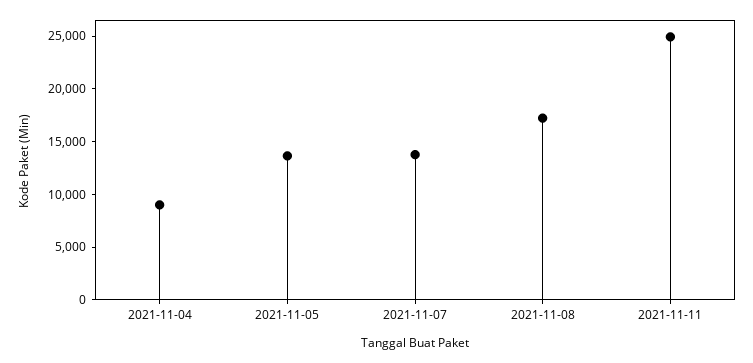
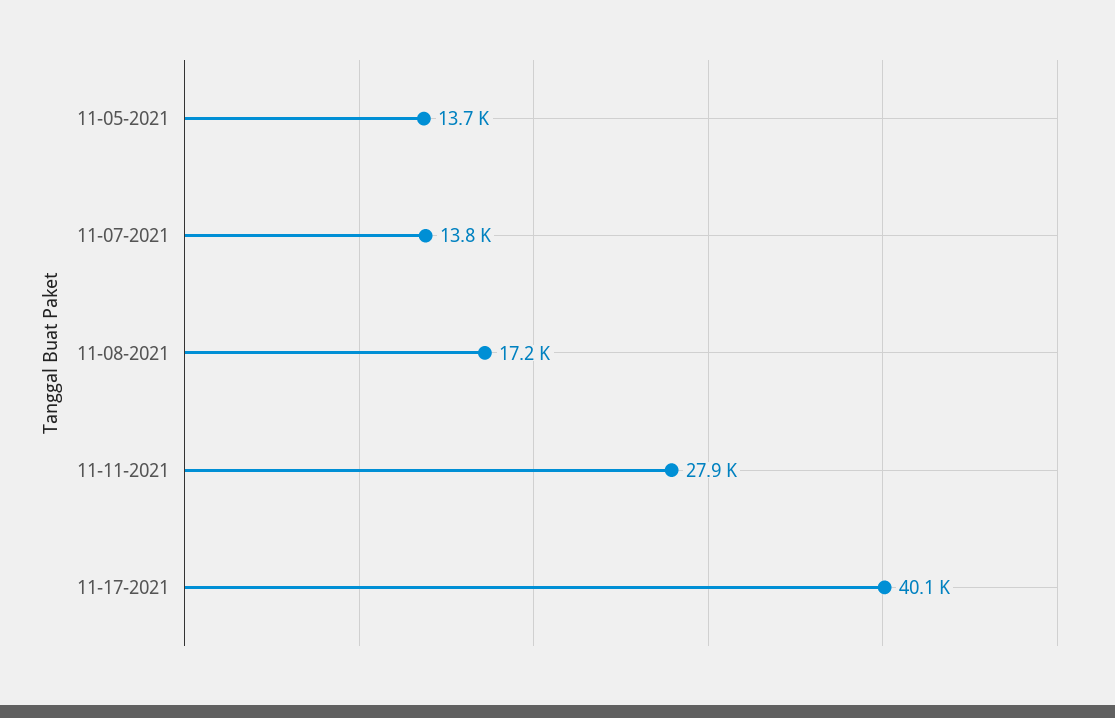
2021-11-04: 9000 -> none
2021-11-11: 25000 -> 27900
11-17-2021: none -> 40100

